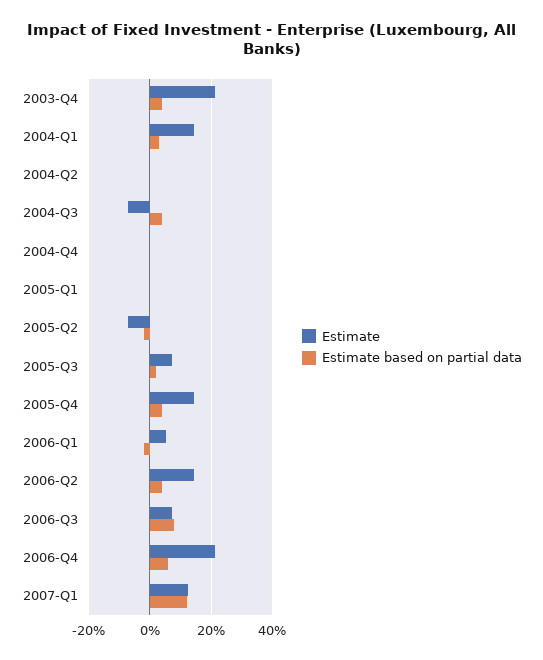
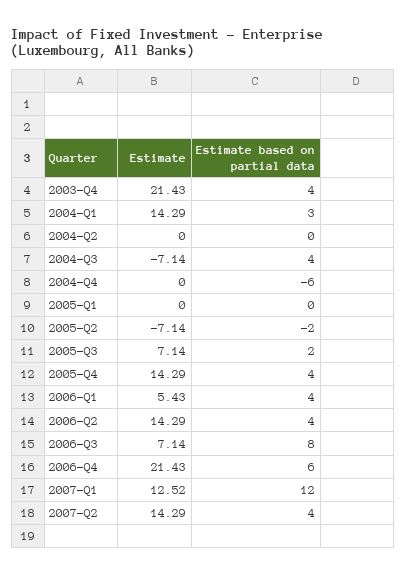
Estimate based on partial data, 2004-Q4: 0 -> -6
Estimate based on partial data, 2006-Q1: -2 -> 4
Estimate, 2007-Q2: none -> 14.29
Estimate based on partial data, 2007-Q2: none -> 4

